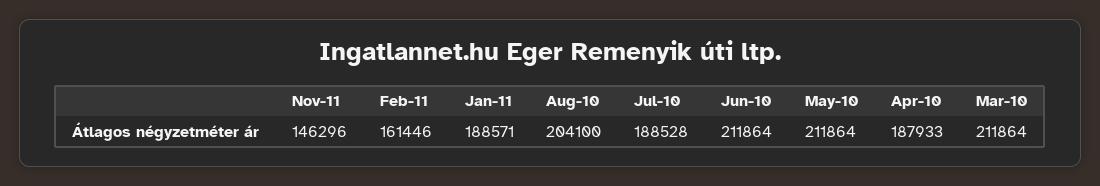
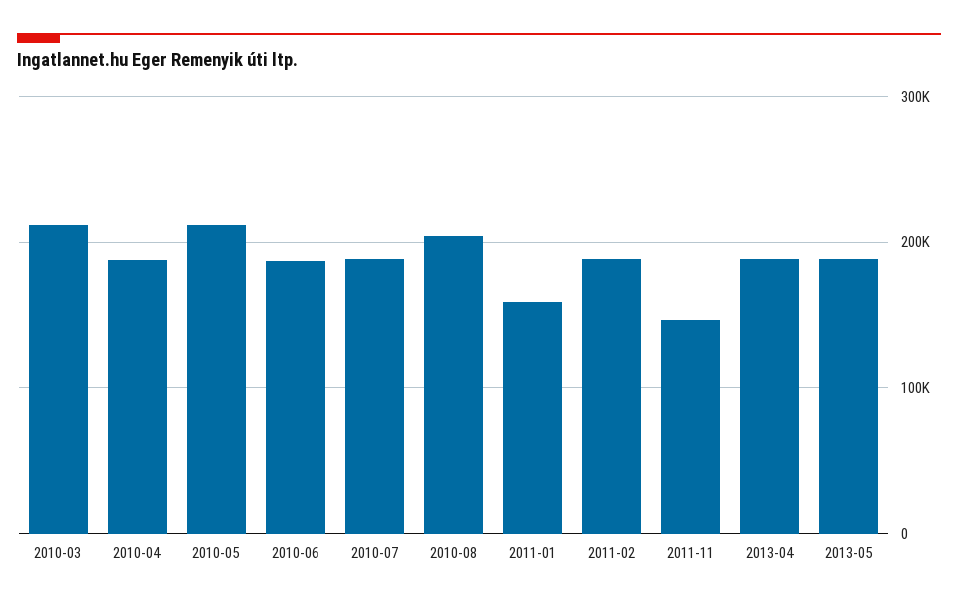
Feb-11: 161446 -> 190000
Jan-11: 188571 -> 160000
Jun-10: 211864 -> 190000
2013-04: none -> 190000
2013-05: none -> 190000

